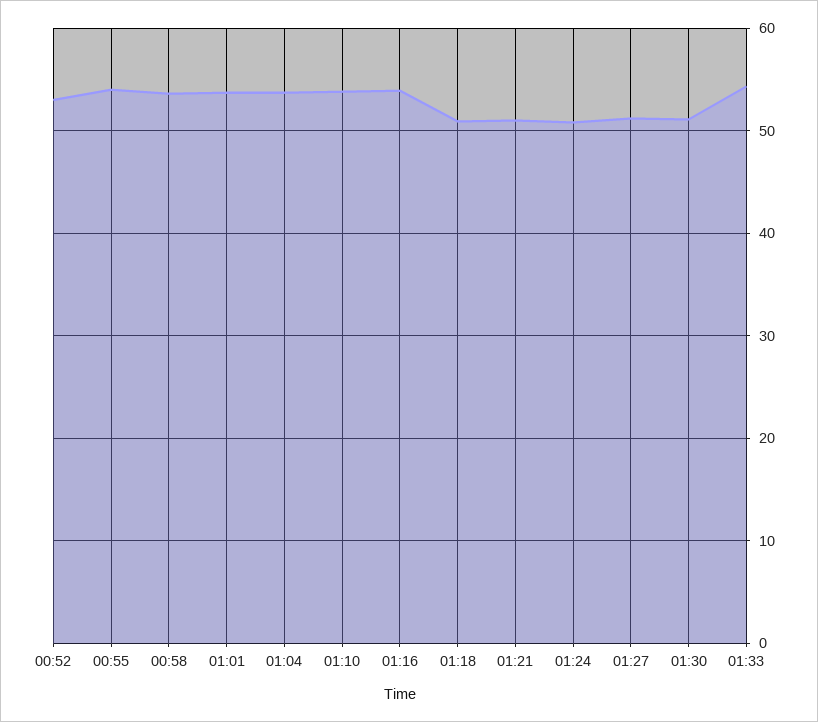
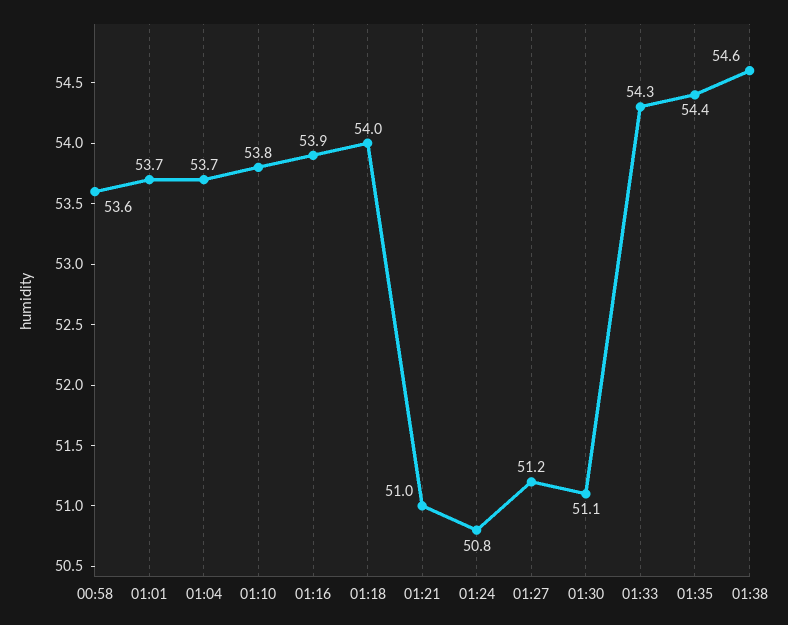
00:52: 53 -> none
00:55: 54 -> none
01:18: 51 -> 54
01:35: none -> 54.4
01:38: none -> 54.6

